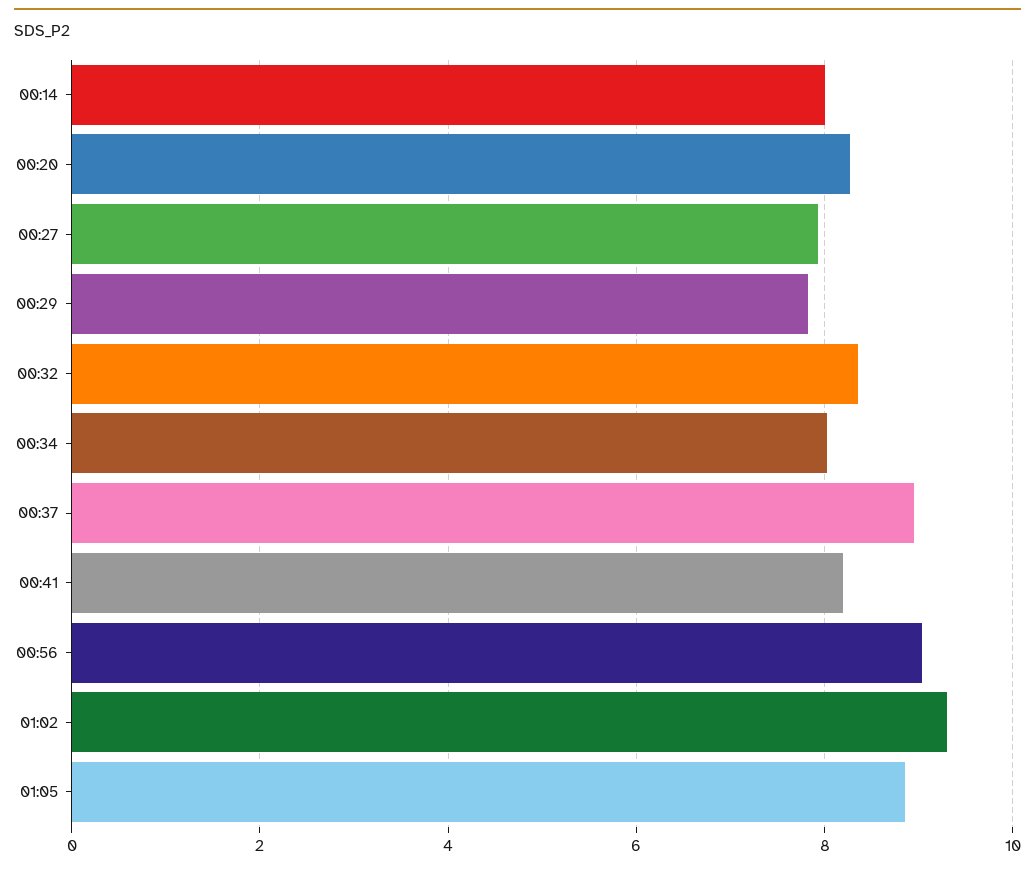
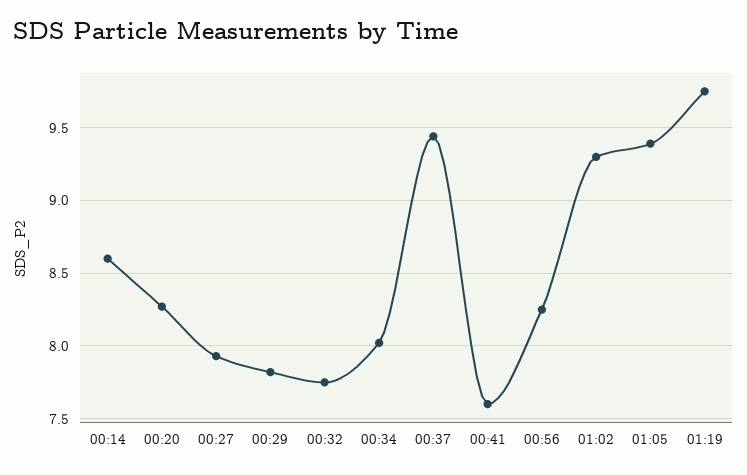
00:14: 8 -> 8.6
00:32: 8.4 -> 7.75
00:37: 9 -> 9.45
00:41: 8.2 -> 7.6
00:56: 9 -> 8.25
01:05: 8.8 -> 9.4
01:19: none -> 9.75

